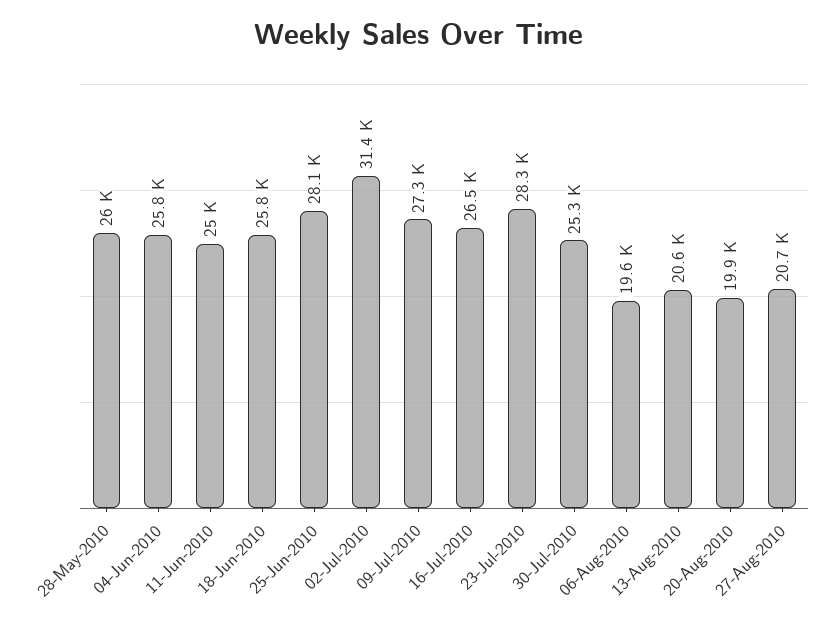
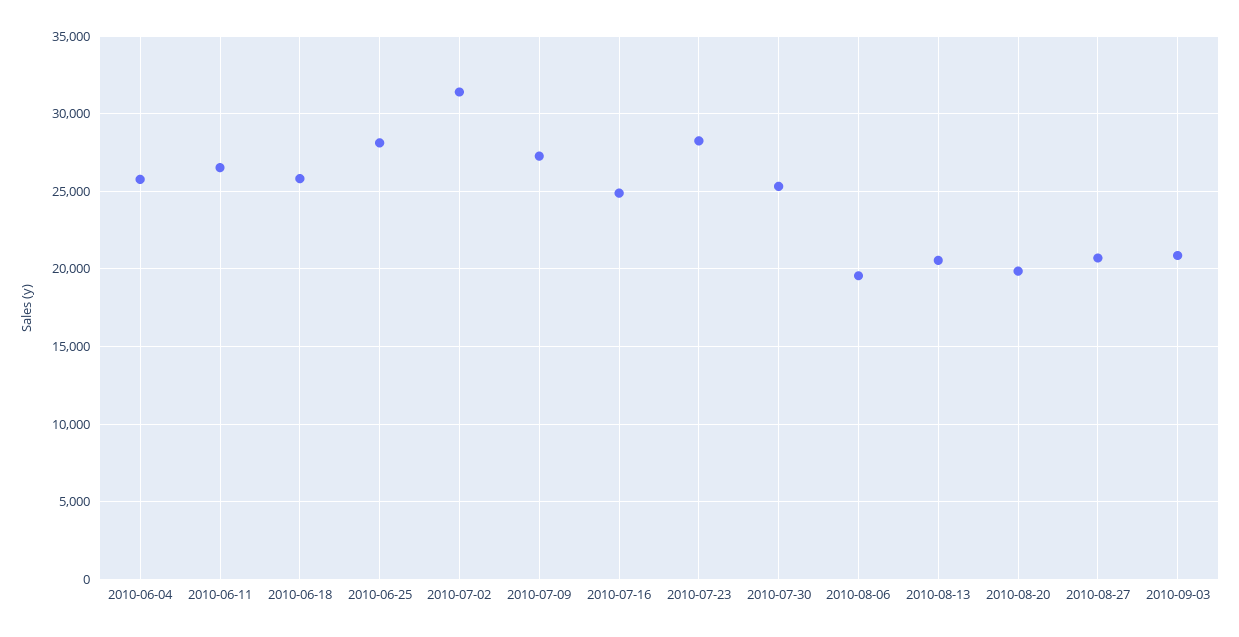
28-May-2010: 26000 -> none
11-Jun-2010: 25000 -> 26500
16-Jul-2010: 26500 -> 25000
2010-09-03: none -> 21000

